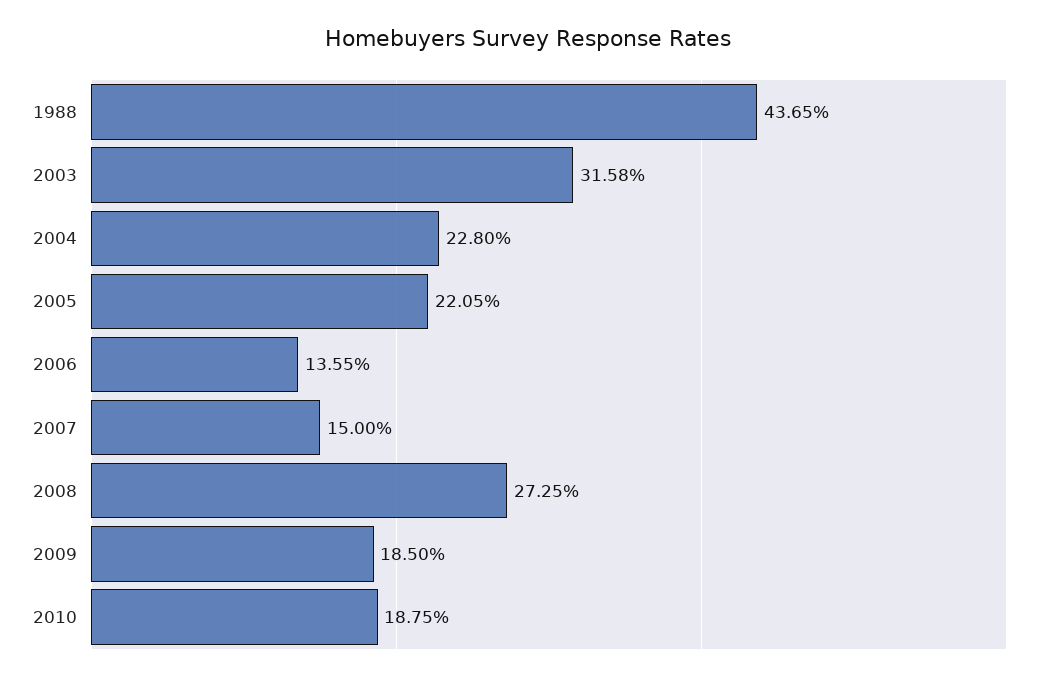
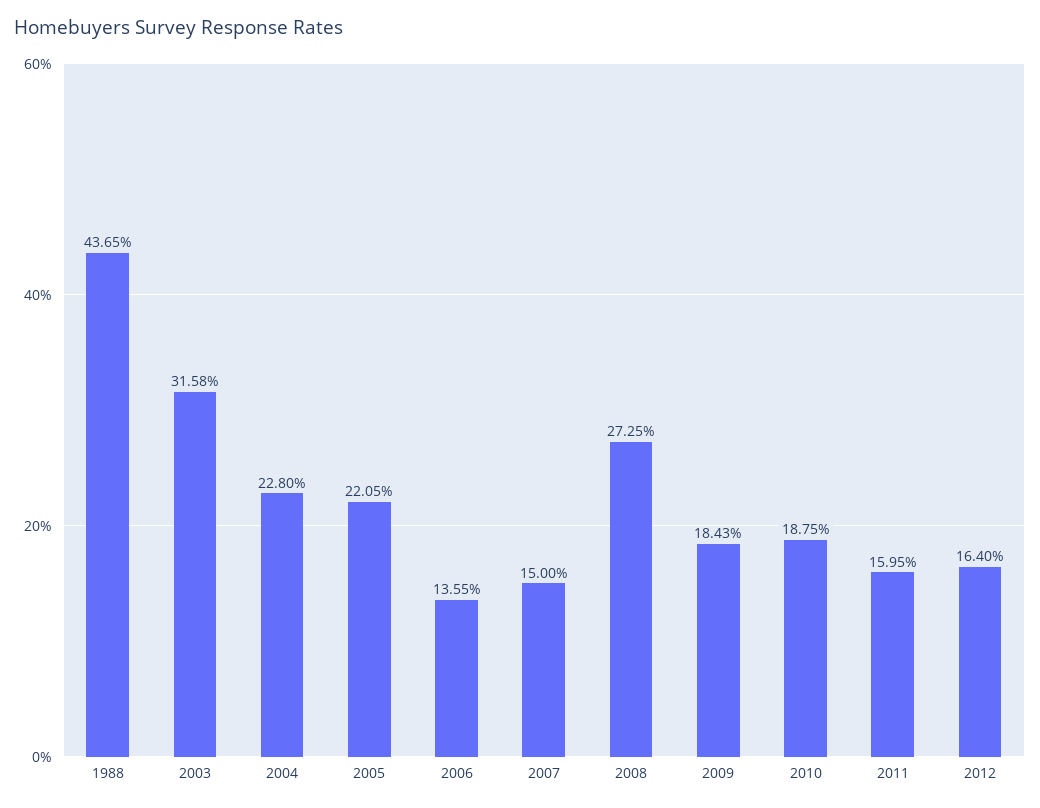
2009: 18.5 -> 18.43
2011: none -> 15.95
2012: none -> 16.4

